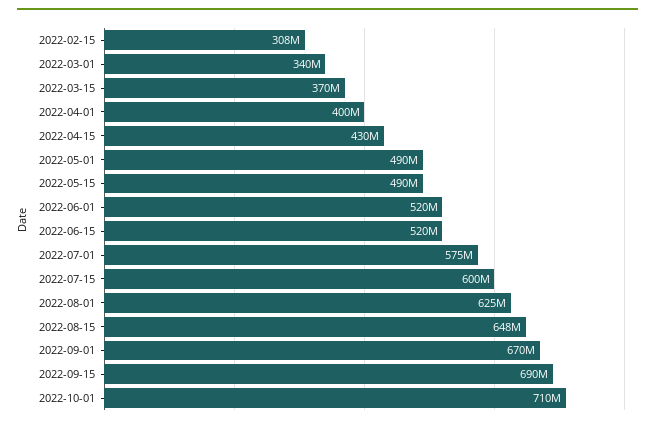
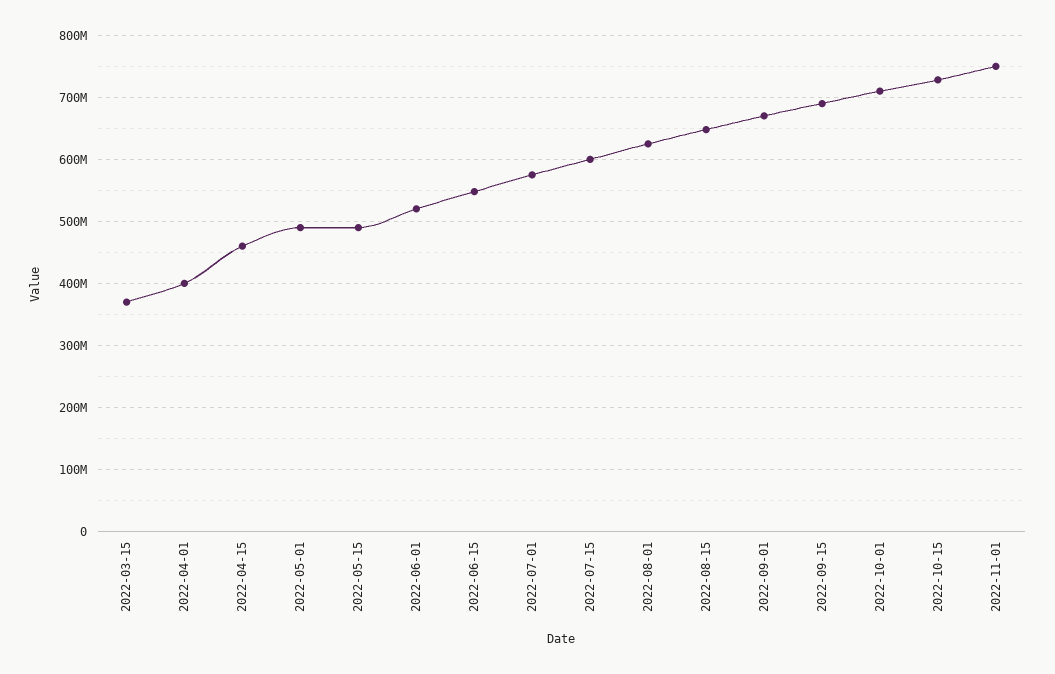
2022-02-15: 308000000 -> none
2022-03-01: 340000000 -> none
2022-04-15: 430000000 -> 460000000
2022-06-15: 520000000 -> 550000000
2022-10-15: none -> 730000000
2022-11-01: none -> 750000000

